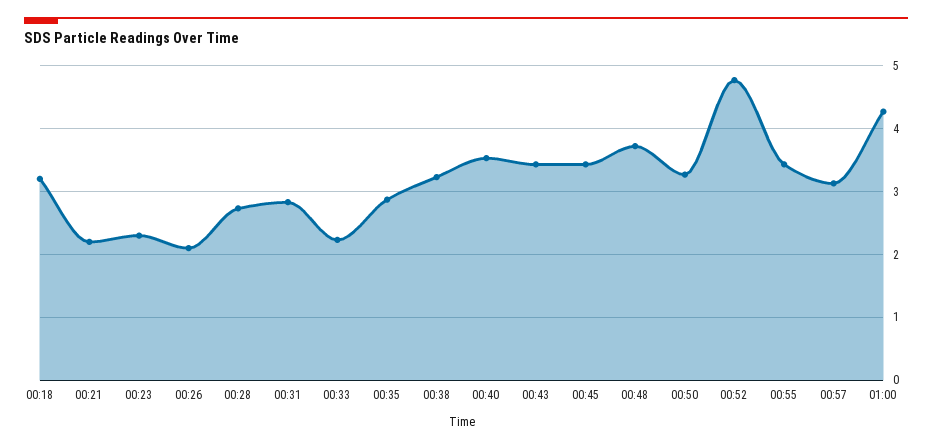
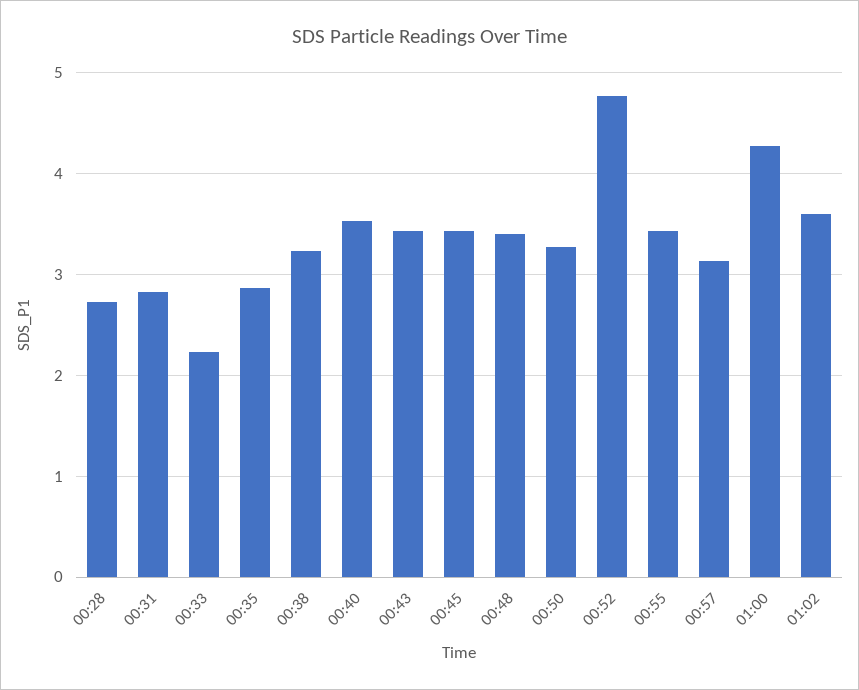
00:18: 3.2 -> none
00:21: 2.2 -> none
00:23: 2.3 -> none
00:26: 2.1 -> none
00:48: 3.7 -> 3.4
01:02: none -> 3.6

